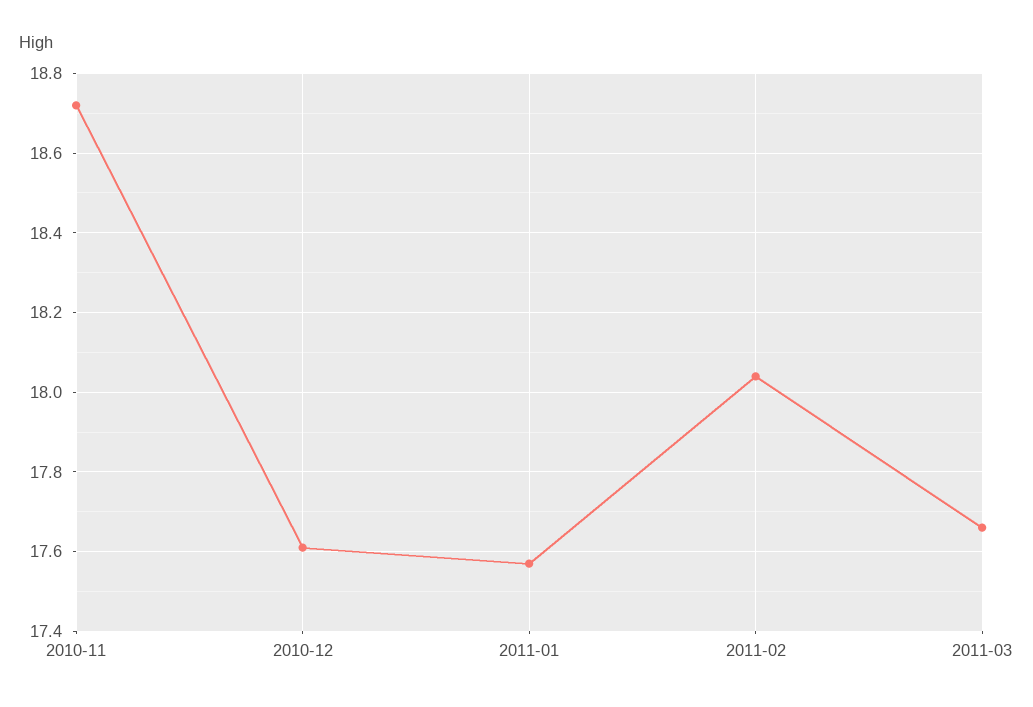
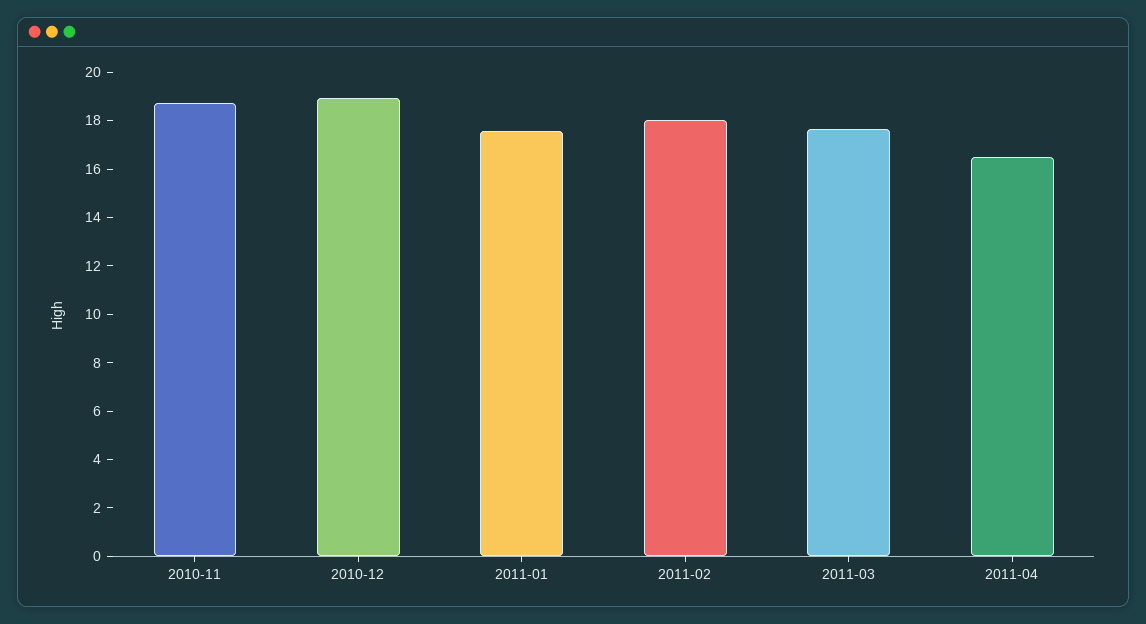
2010-12: 17.6 -> 19
2011-04: none -> 16.5

